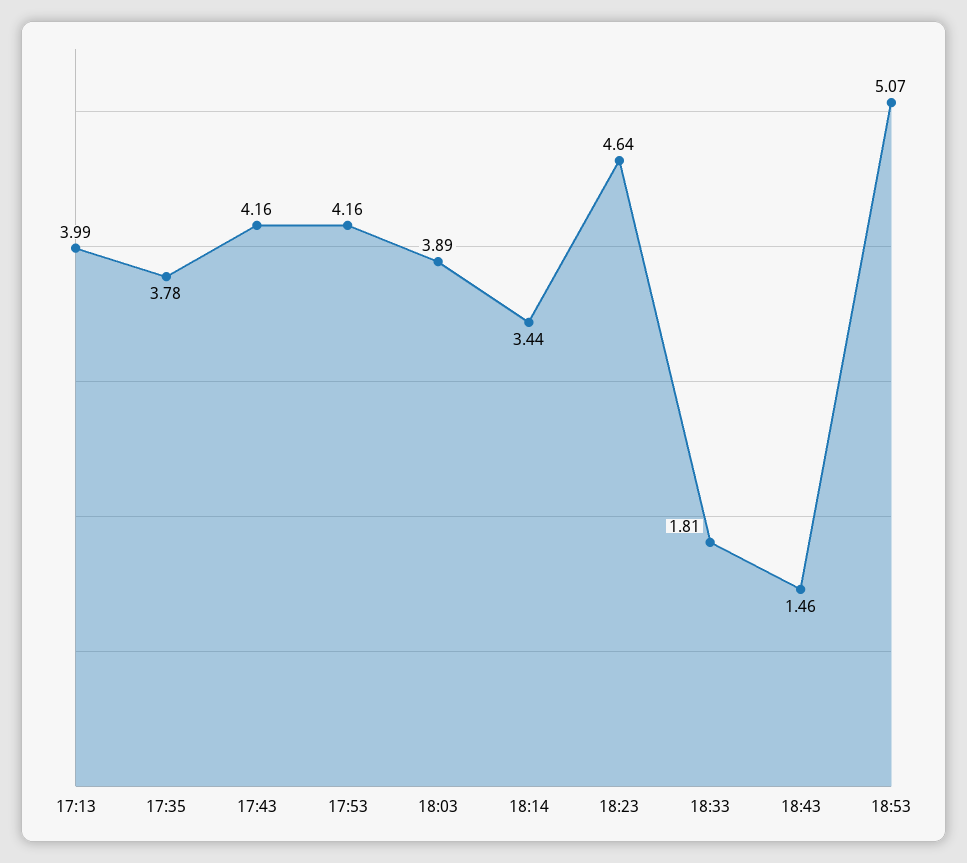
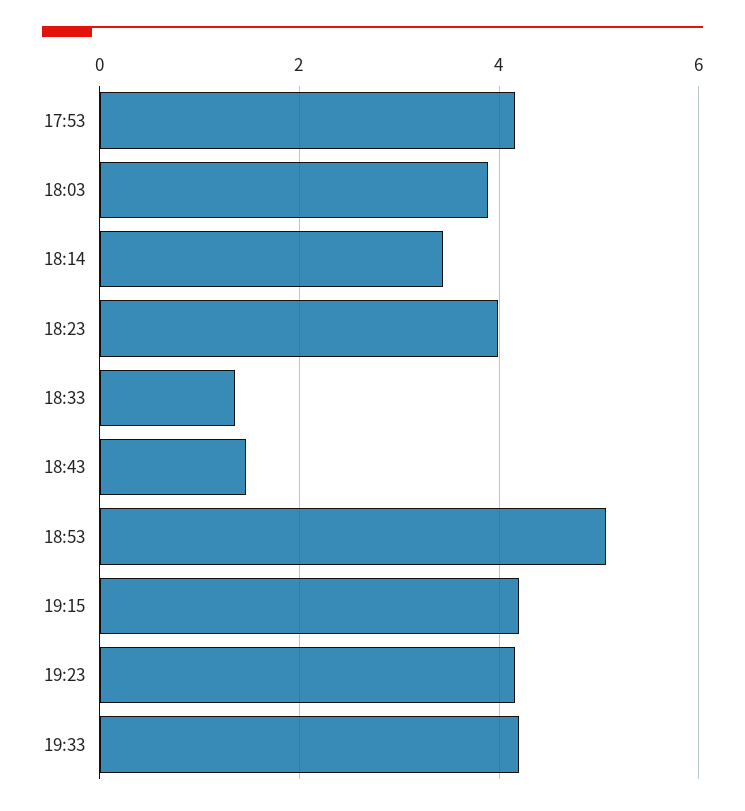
17:13: 3.99 -> none
17:35: 3.78 -> none
17:43: 4.16 -> none
18:23: 4.64 -> 4
18:33: 1.81 -> 1.4
19:15: none -> 4.2
19:23: none -> 4.2
19:33: none -> 4.2

